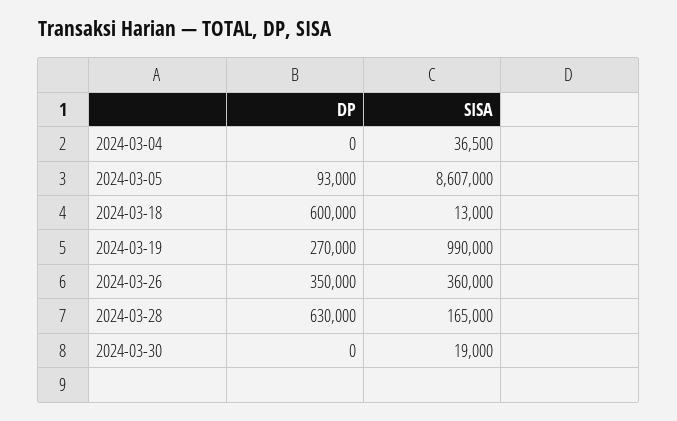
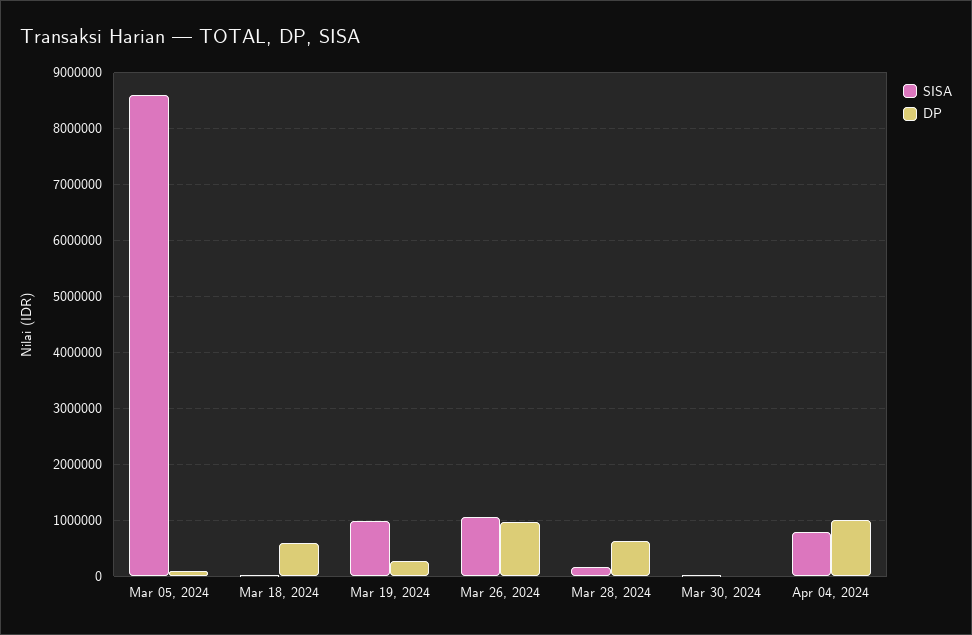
DP, 2024-03-04: 0 -> none
SISA, 2024-03-04: 36500 -> none
DP, 2024-03-26: 350000 -> 1000000
SISA, 2024-03-26: 360000 -> 1000000
SISA, Apr 04, 2024: none -> 800000
DP, Apr 04, 2024: none -> 1000000

